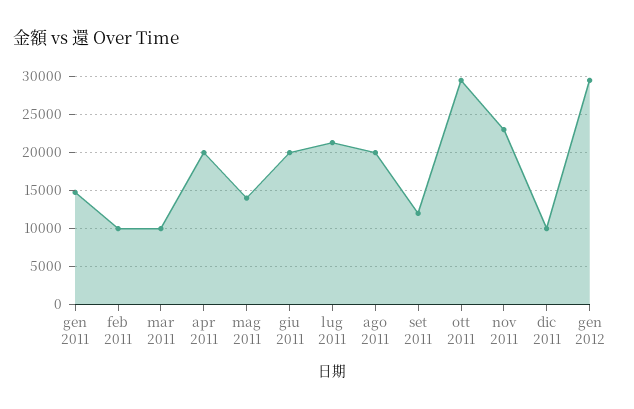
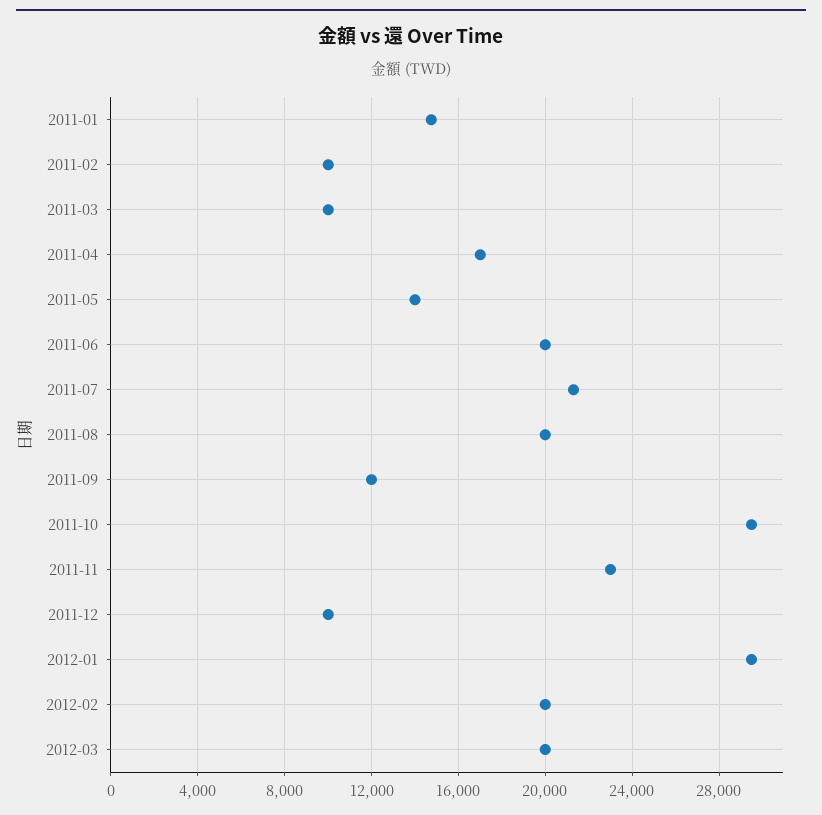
apr 2011: 20000 -> 17000
2012-02: none -> 20000
2012-03: none -> 20000

